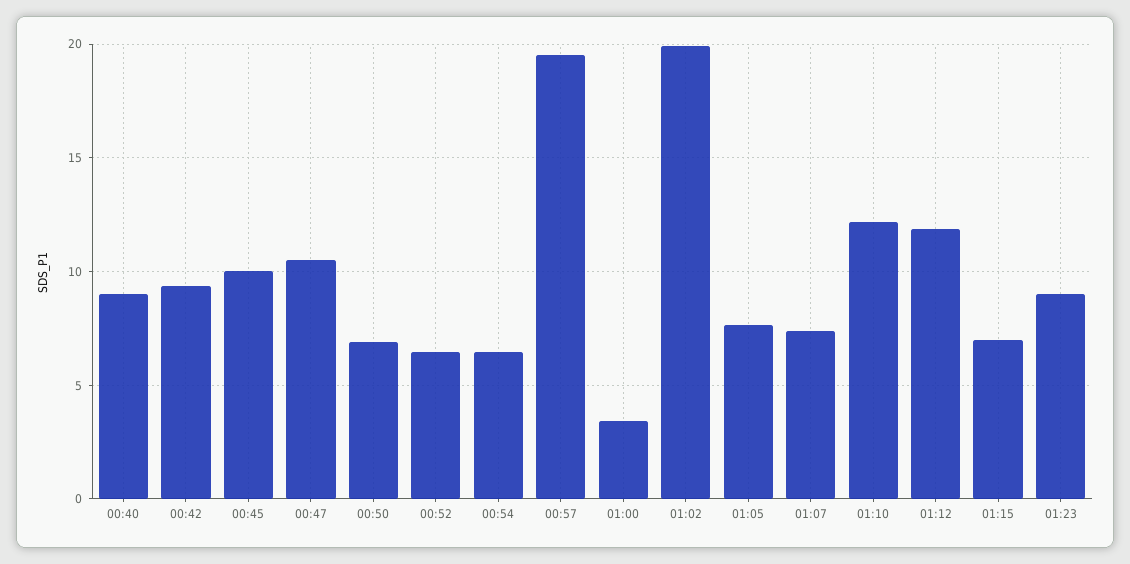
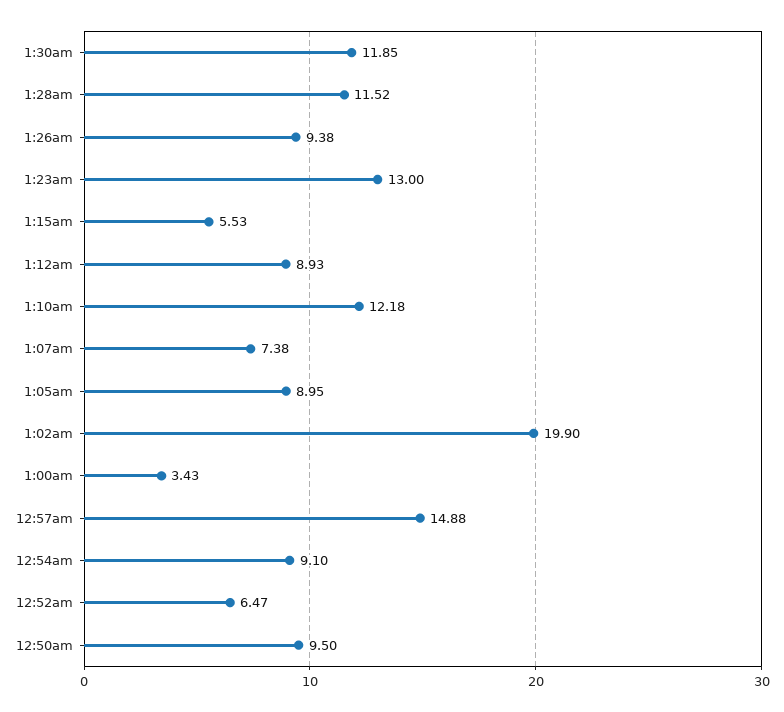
00:40: 9 -> none
00:42: 9.5 -> none
00:45: 10 -> none
00:47: 10.5 -> none
00:50: 7 -> 9.5
00:54: 6.5 -> 9.1
00:57: 19.5 -> 14.88
01:05: 7.5 -> 8.95
01:12: 12 -> 8.93
01:15: 7 -> 5.53
01:23: 9 -> 13
1:30am: none -> 11.85
1:28am: none -> 11.52
1:26am: none -> 9.38

